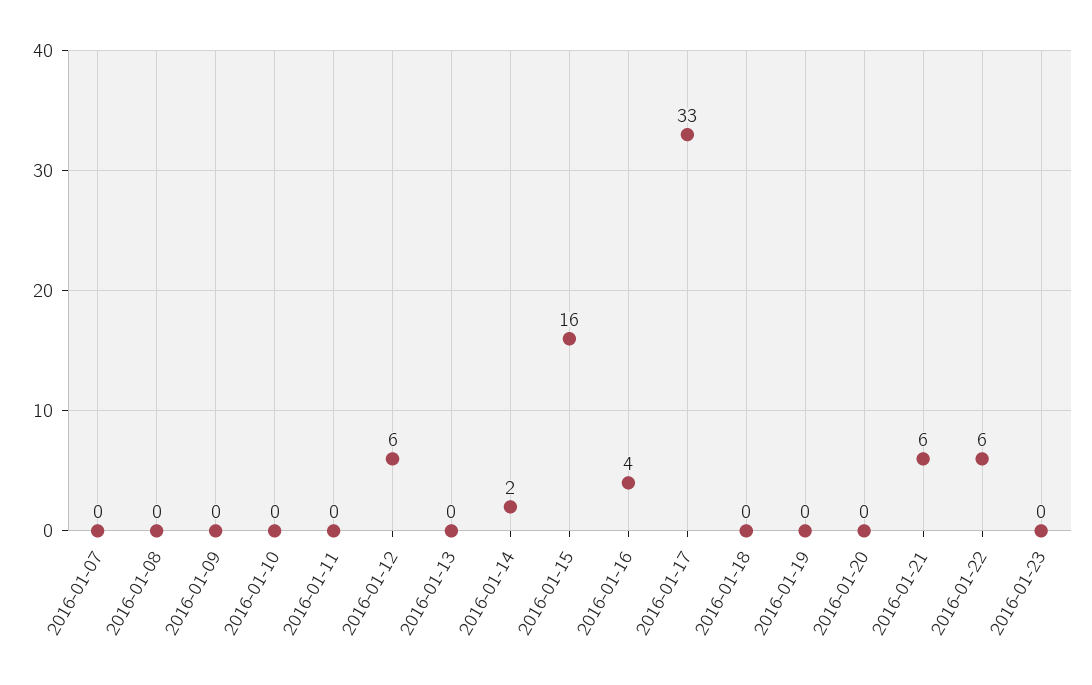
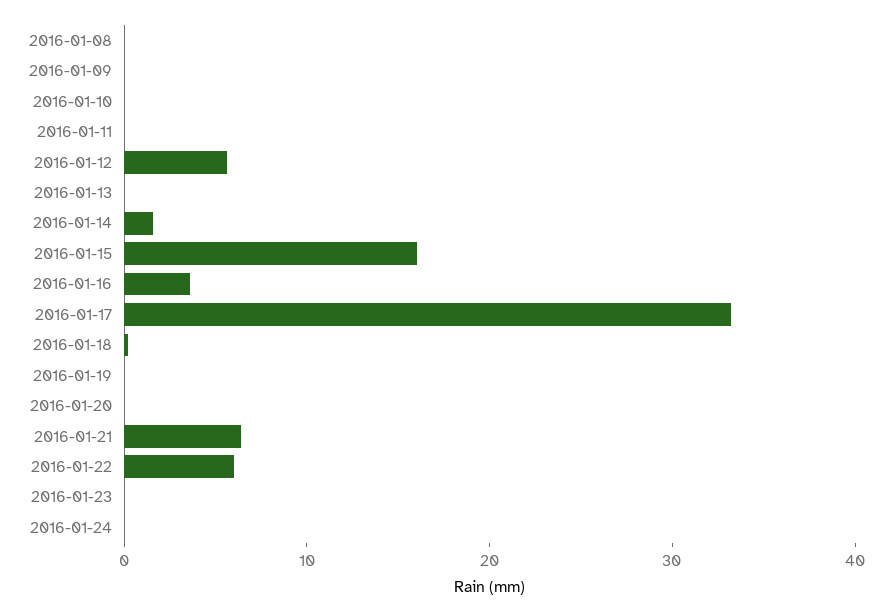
2016-01-07: 0 -> none
2016-01-24: none -> 0

